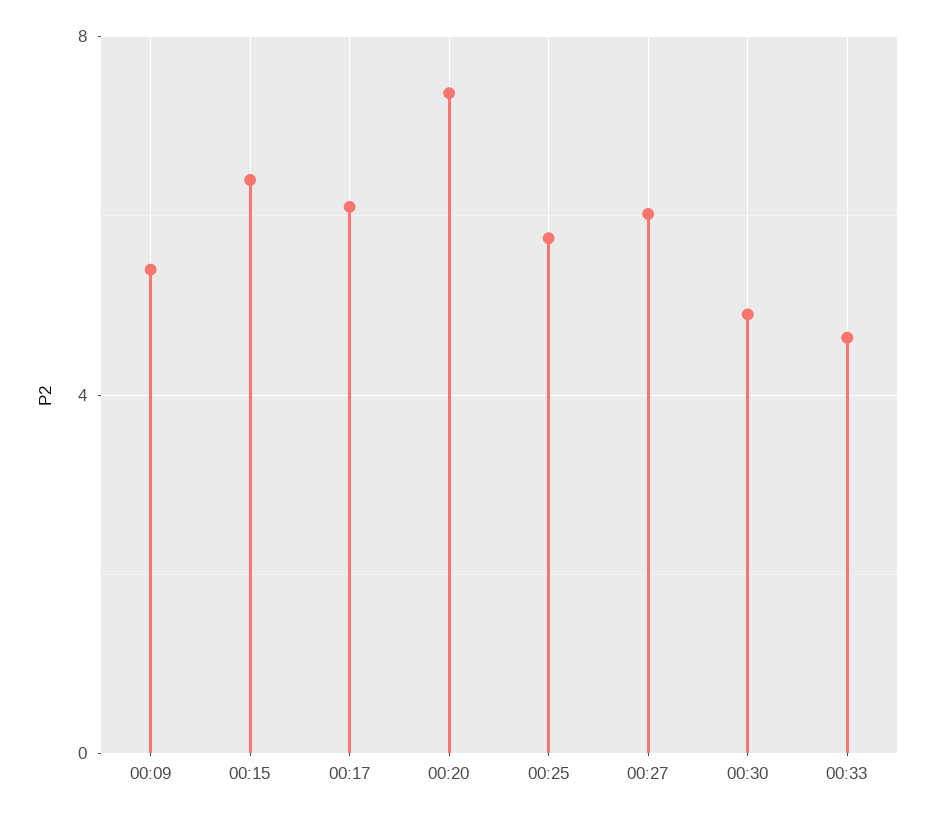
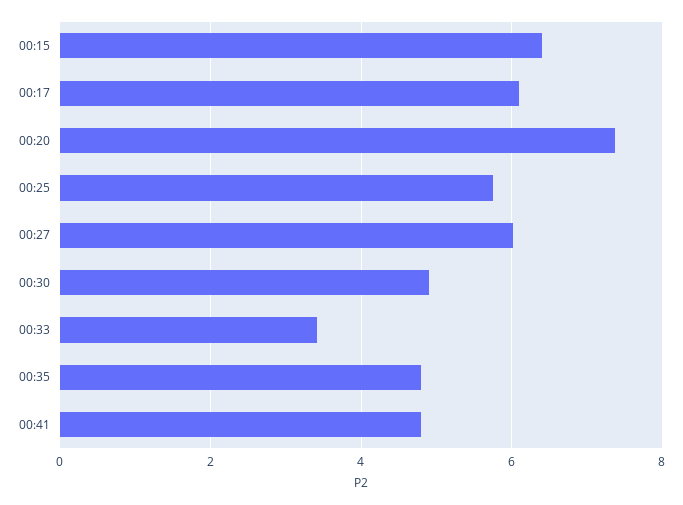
00:09: 5.5 -> none
00:33: 4.5 -> 3.4
00:35: none -> 4.8
00:41: none -> 4.8

